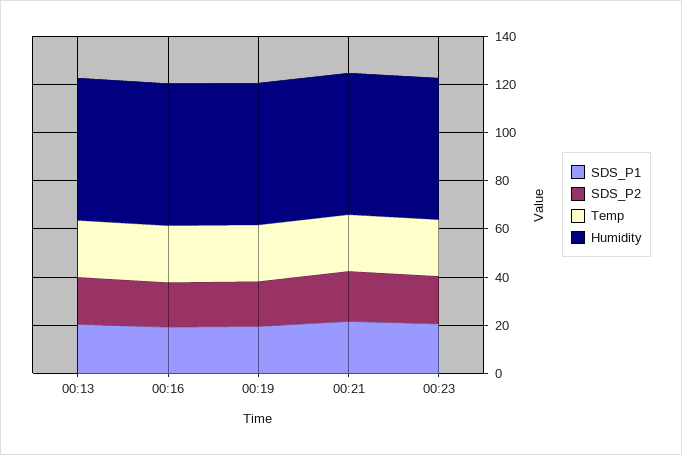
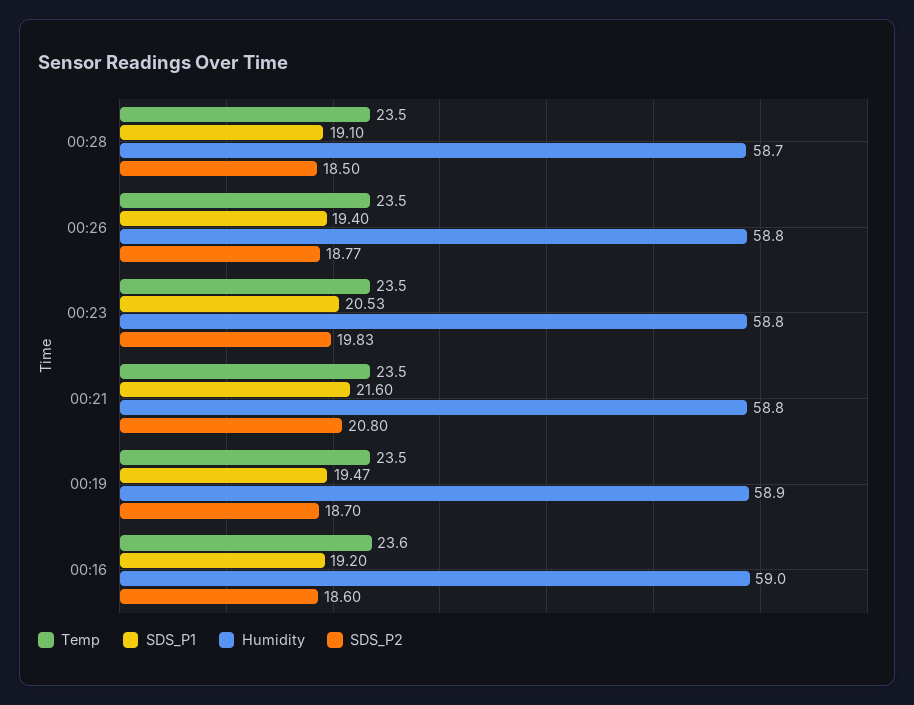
SDS_P1, 00:13: 20 -> none
SDS_P2, 00:13: 20 -> none
Temp, 00:13: 25 -> none
Humidity, 00:13: 60 -> none
Temp, 00:28: none -> 23.5
SDS_P1, 00:28: none -> 19.1
Humidity, 00:28: none -> 58.7
SDS_P2, 00:28: none -> 18.5
Temp, 00:26: none -> 23.5
SDS_P1, 00:26: none -> 19.4
Humidity, 00:26: none -> 58.8
SDS_P2, 00:26: none -> 18.77

